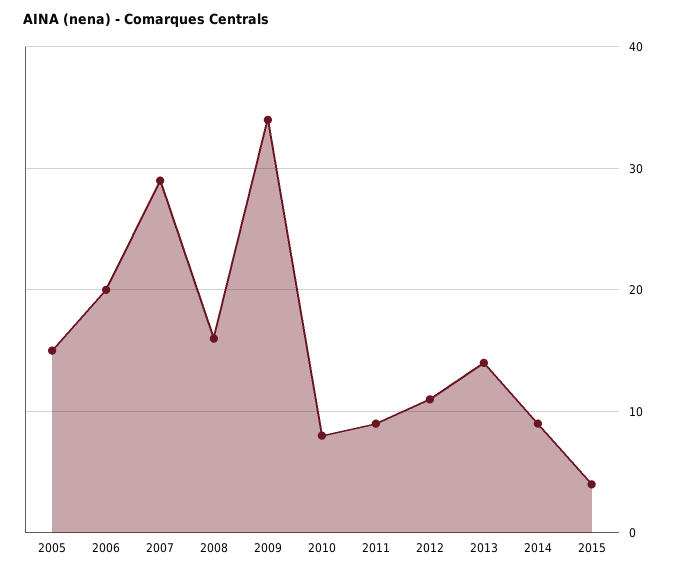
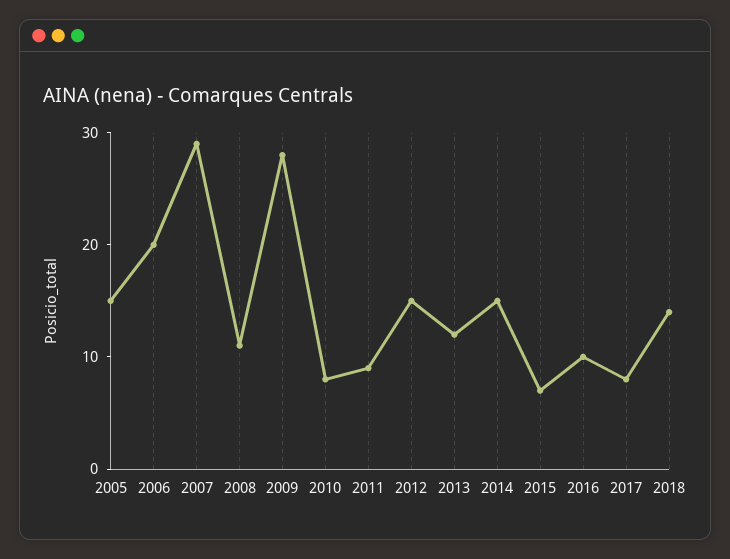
2008: 16 -> 11
2009: 34 -> 28
2012: 11 -> 15
2013: 14 -> 12
2014: 9 -> 15
2015: 4 -> 7
2016: none -> 10
2017: none -> 8
2018: none -> 14

